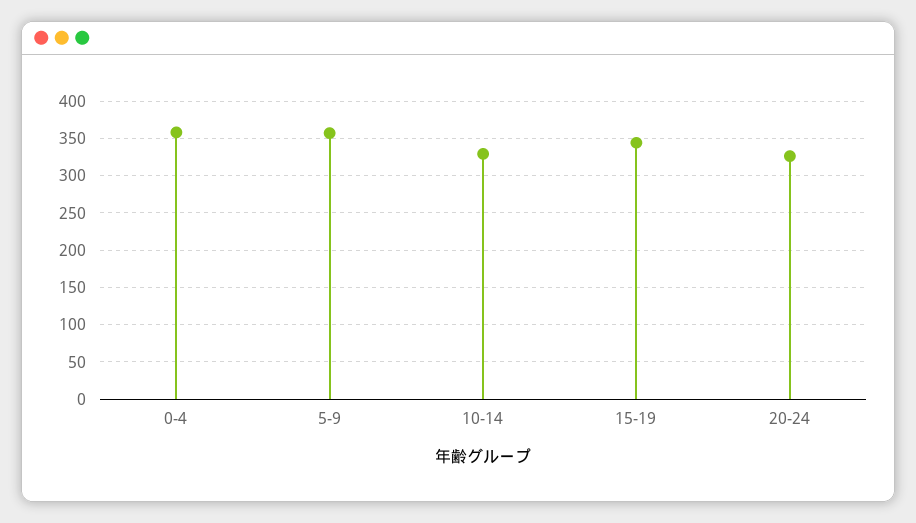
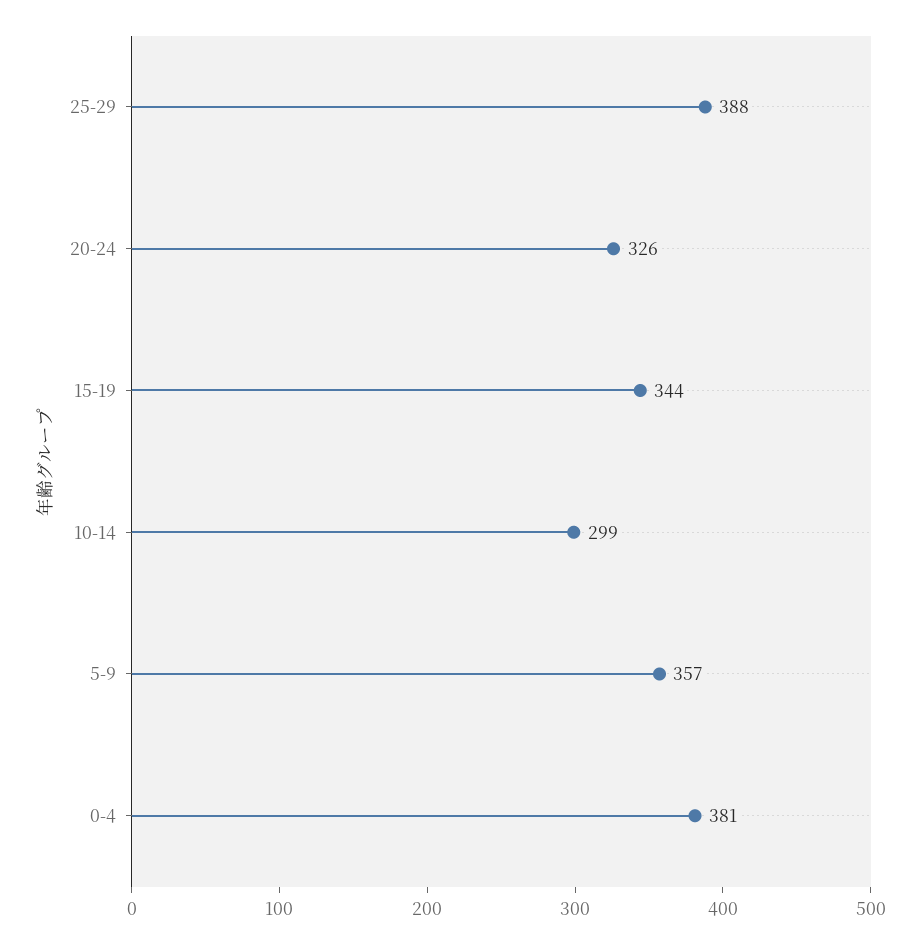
0-4: 360 -> 381
10-14: 330 -> 299
25-29: none -> 388

